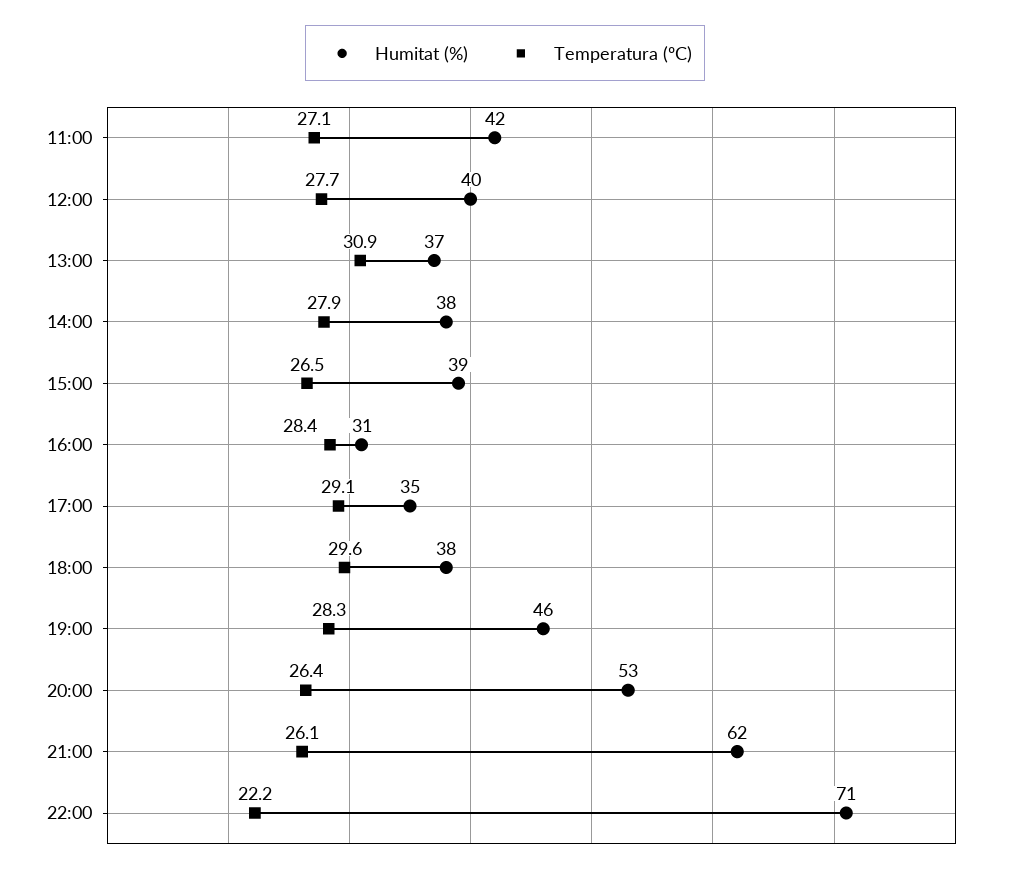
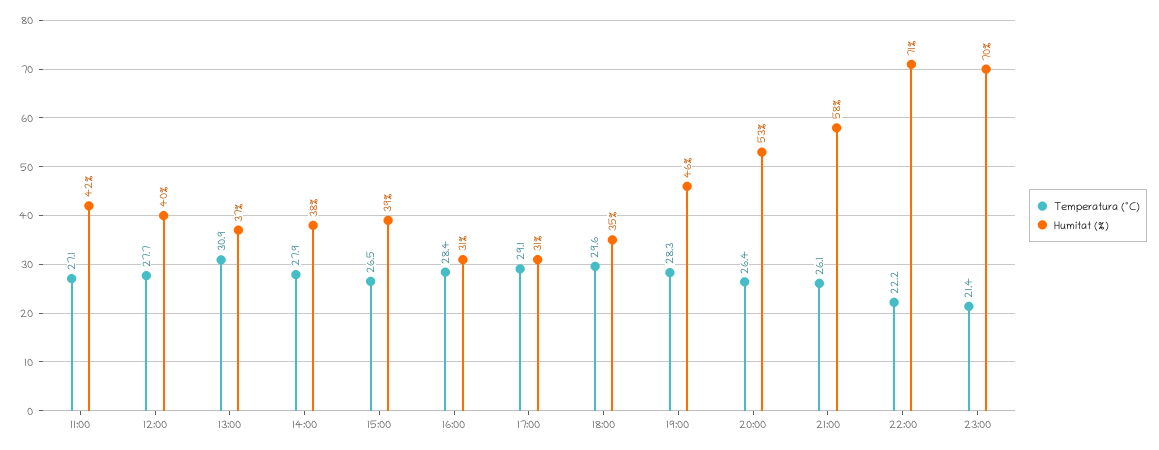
Humitat (%), 17:00: 35 -> 31
Humitat (%), 18:00: 38 -> 35
Humitat (%), 21:00: 62 -> 58
Temperatura (ºC), 23:00: none -> 21.4
Humitat (%), 23:00: none -> 70

